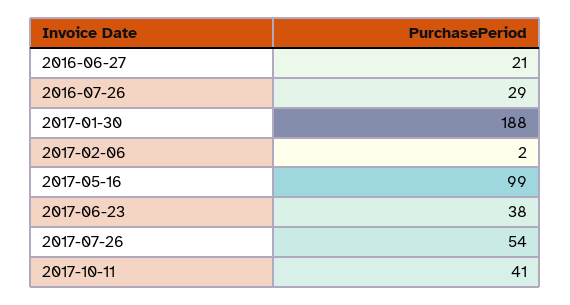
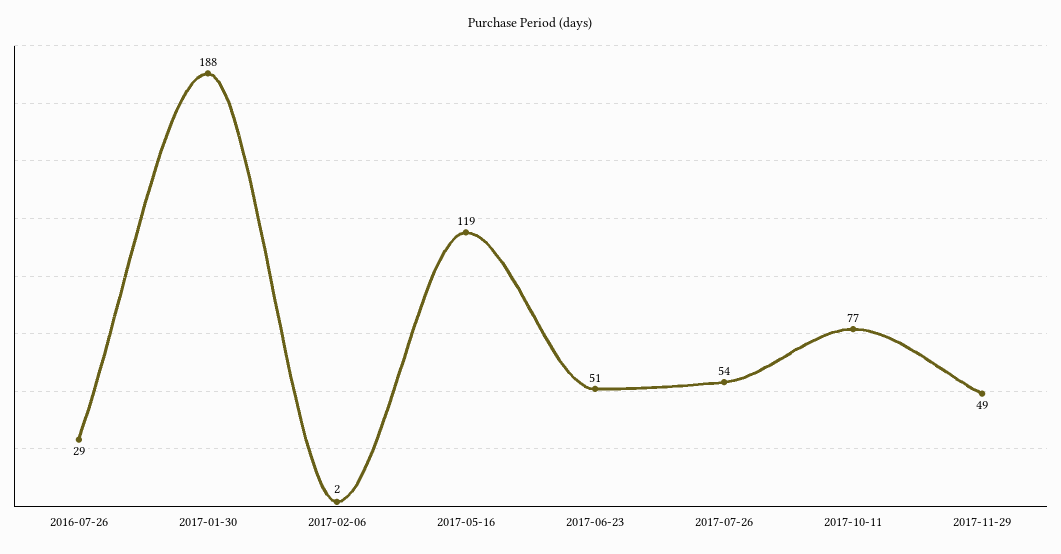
2016-06-27: 21 -> none
2017-05-16: 99 -> 119
2017-06-23: 38 -> 51
2017-10-11: 41 -> 77
2017-11-29: none -> 49

